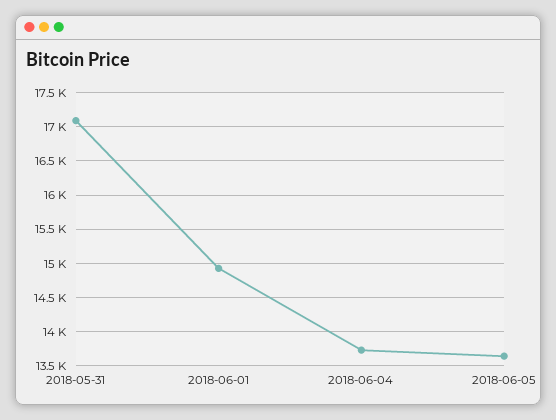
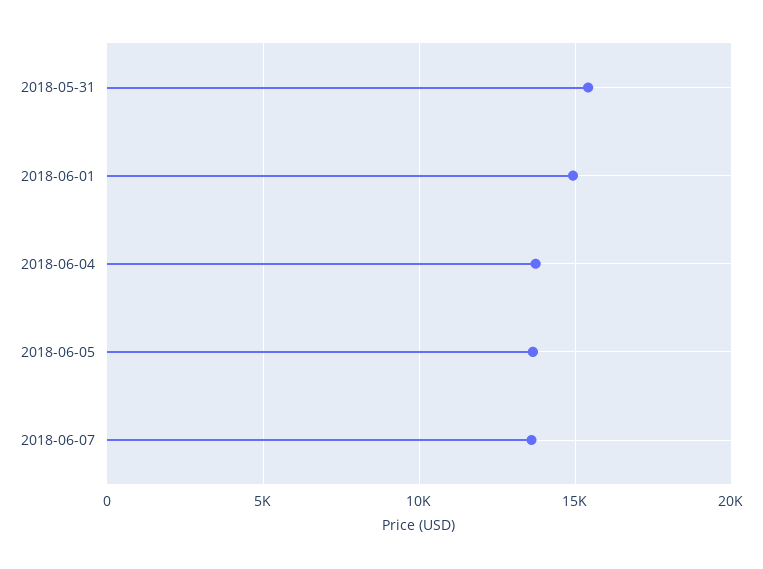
2018-05-31: 17100 -> 15500
2018-06-07: none -> 13500

